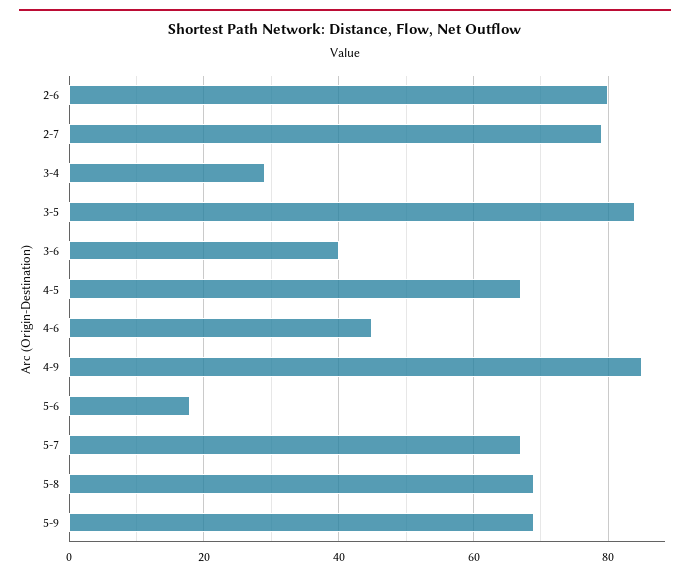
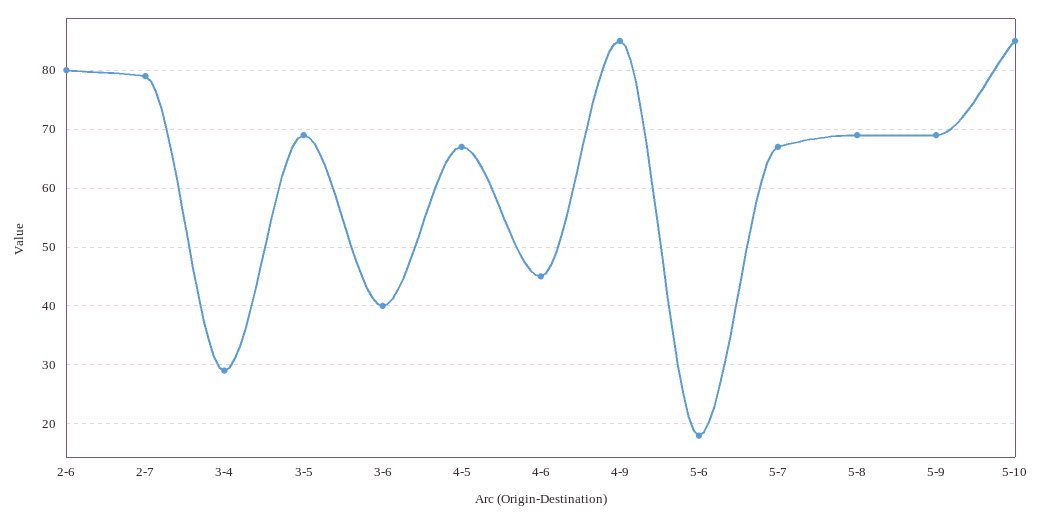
3-5: 85 -> 70
5-10: none -> 85

